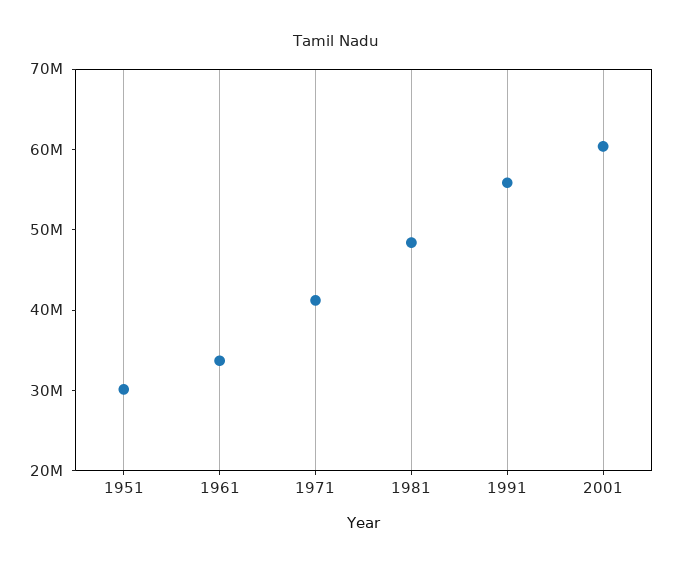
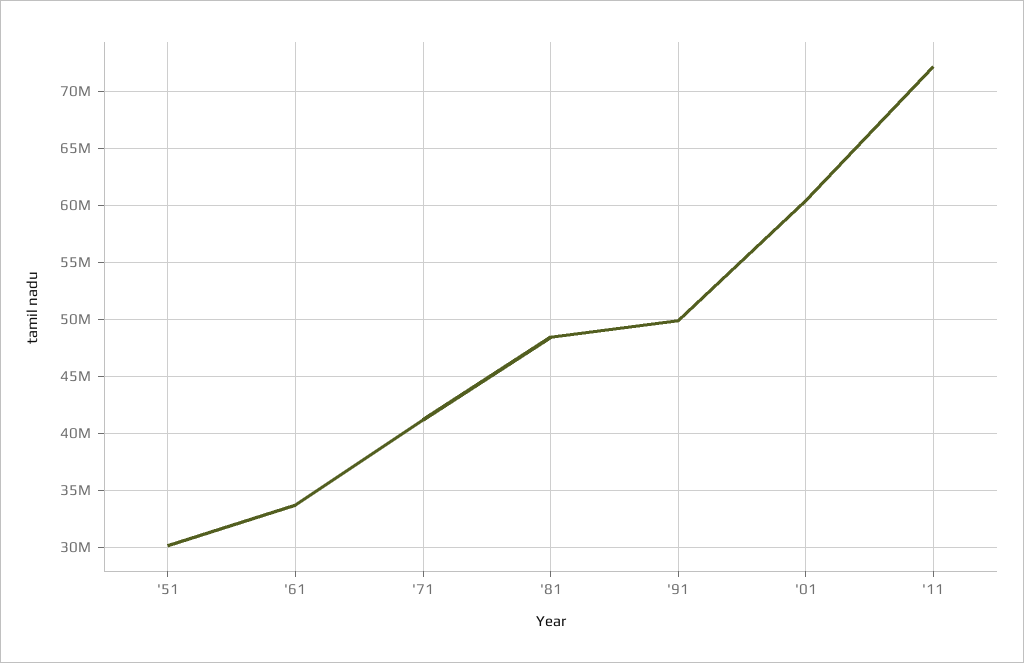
1991: 56000000 -> 50000000
'11: none -> 72000000

